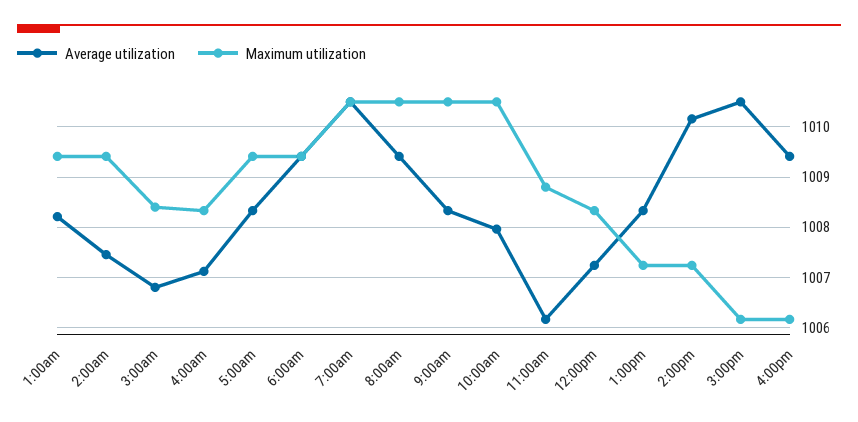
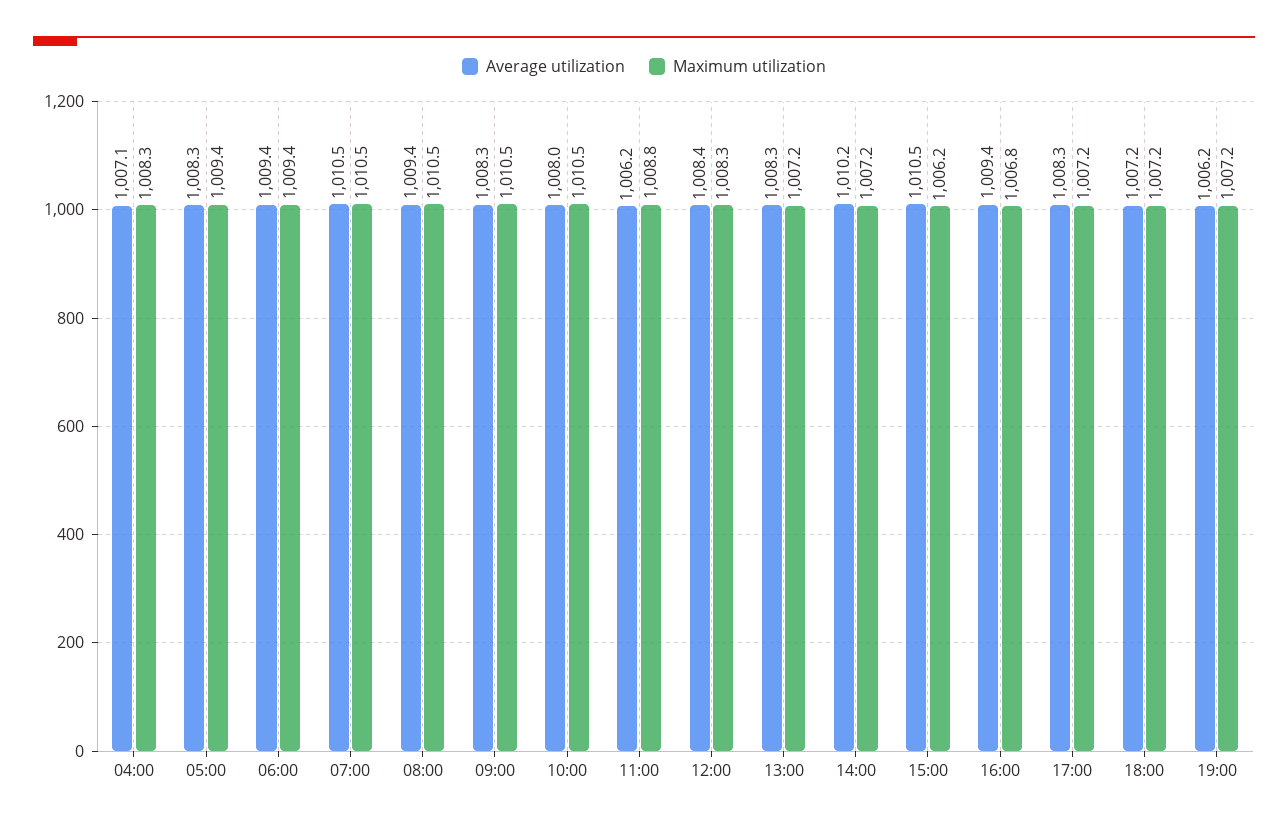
Average utilization, 1:00am: 1008.2 -> none
Maximum utilization, 1:00am: 1009.4 -> none
Average utilization, 2:00am: 1007.4 -> none
Maximum utilization, 2:00am: 1009.4 -> none
Average utilization, 3:00am: 1006.8 -> none
Maximum utilization, 3:00am: 1008.4 -> none
Average utilization, 12:00pm: 1007.2 -> 1008.4
Maximum utilization, 4:00pm: 1006.2 -> 1006.8
Average utilization, 17:00: none -> 1008.3
Maximum utilization, 17:00: none -> 1007.2
Average utilization, 18:00: none -> 1007.2
Maximum utilization, 18:00: none -> 1007.2
Average utilization, 19:00: none -> 1006.2
Maximum utilization, 19:00: none -> 1007.2

